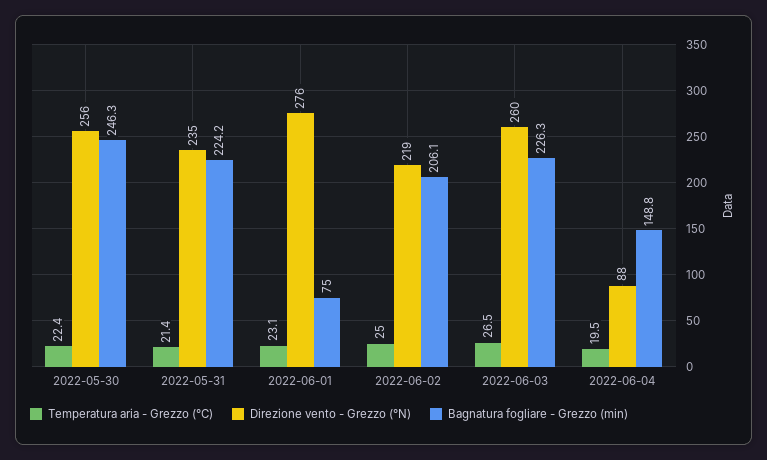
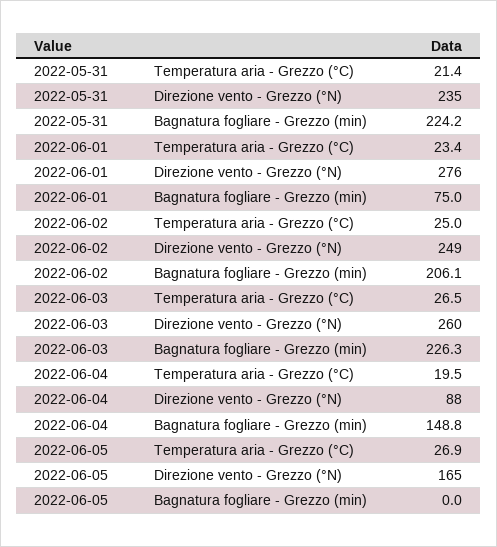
Temperatura aria - Grezzo (°C), 2022-05-30: 22.4 -> none
Direzione vento - Grezzo (°N), 2022-05-30: 256 -> none
Bagnatura fogliare - Grezzo (min), 2022-05-30: 246.3 -> none
Temperatura aria - Grezzo (°C), 2022-06-01: 23.1 -> 23.4
Direzione vento - Grezzo (°N), 2022-06-02: 219 -> 249
Temperatura aria - Grezzo (°C), 2022-06-05: none -> 26.9
Direzione vento - Grezzo (°N), 2022-06-05: none -> 165
Bagnatura fogliare - Grezzo (min), 2022-06-05: none -> 0

